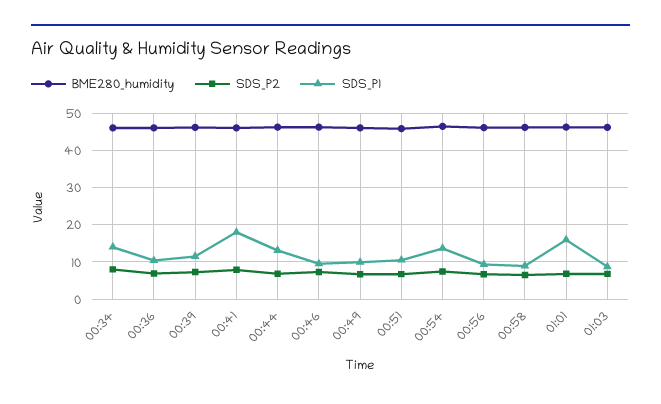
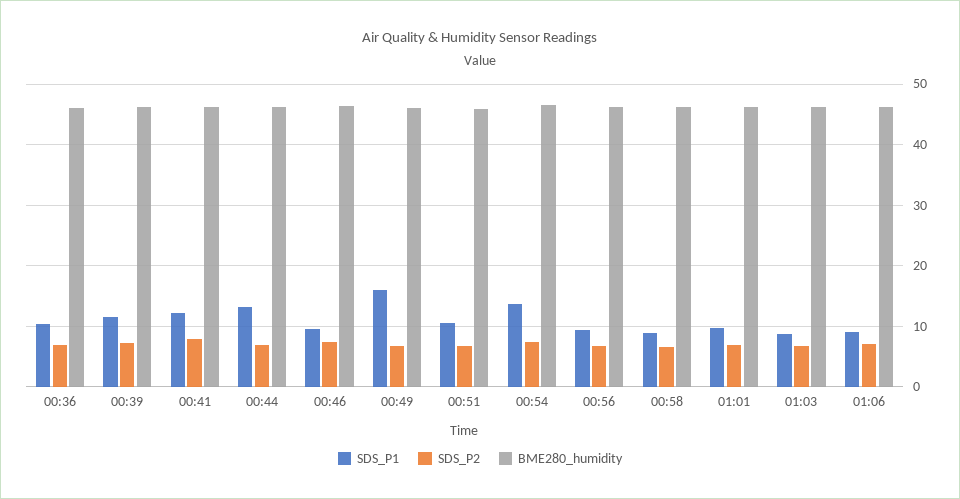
BME280_humidity, 00:34: 46 -> none
SDS_P2, 00:34: 8 -> none
SDS_P1, 00:34: 14 -> none
SDS_P1, 00:41: 18 -> 12
SDS_P1, 00:49: 10 -> 16
SDS_P1, 01:01: 16 -> 10
SDS_P1, 01:06: none -> 9
SDS_P2, 01:06: none -> 7
BME280_humidity, 01:06: none -> 46

